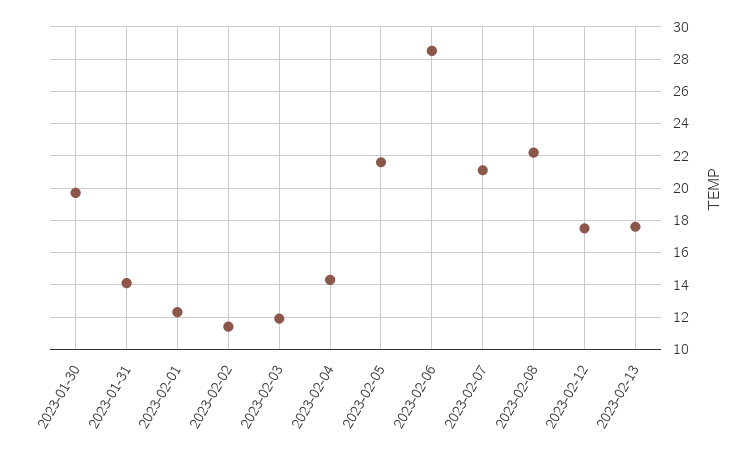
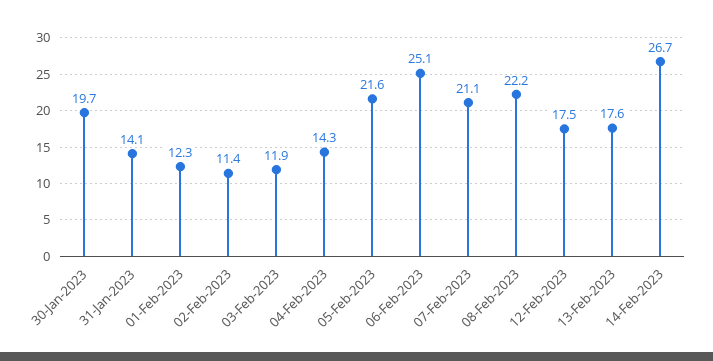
2023-02-06: 28.5 -> 25.1
14-Feb-2023: none -> 26.7

